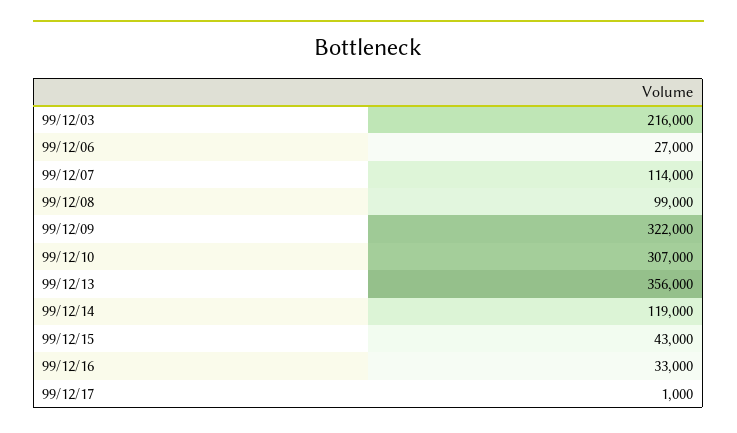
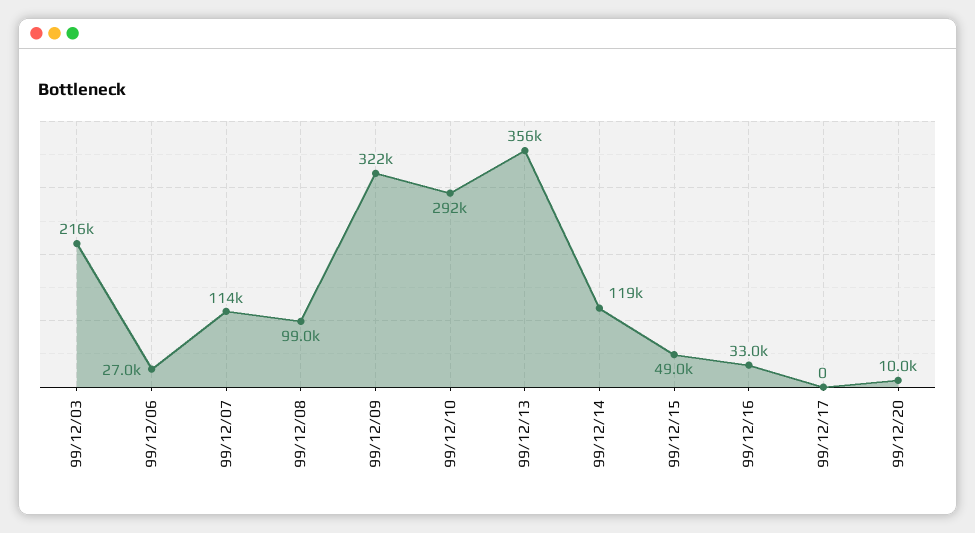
99/12/10: 307000 -> 292000
99/12/15: 43000 -> 49000
99/12/17: 1000 -> 0
99/12/20: none -> 10000

